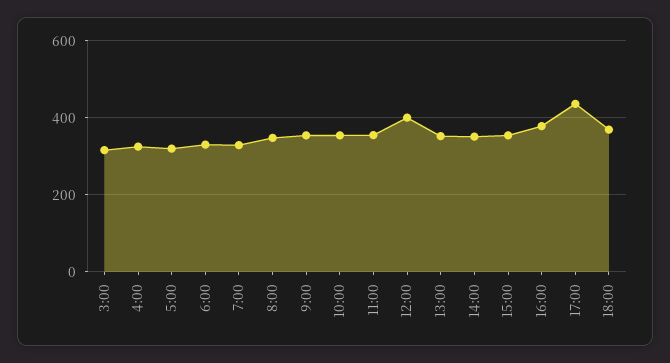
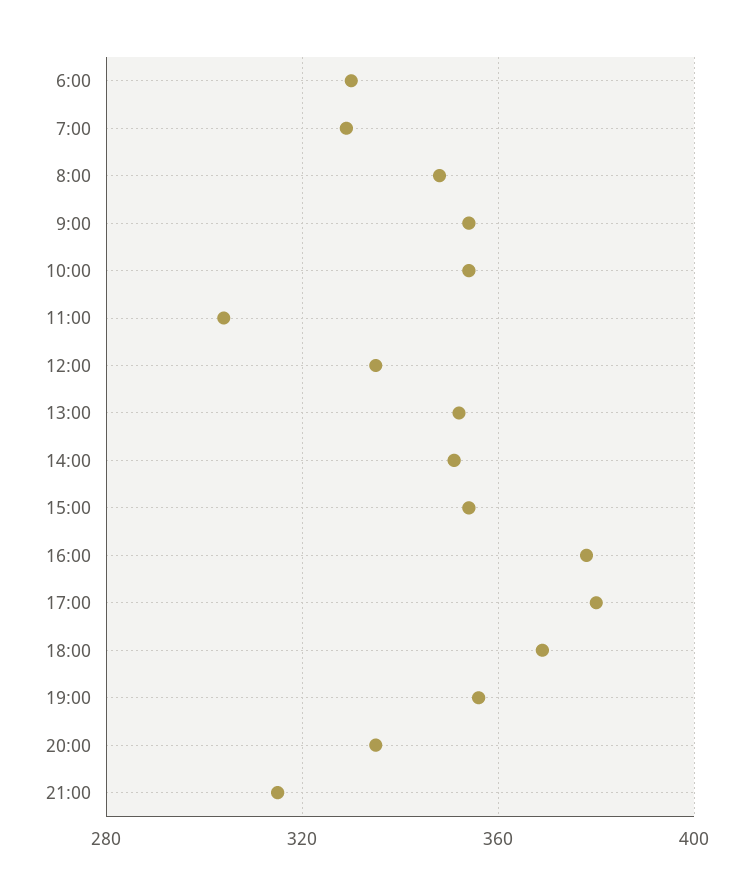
3:00: 320 -> none
4:00: 320 -> none
5:00: 320 -> none
11:00: 360 -> 305
12:00: 400 -> 335
17:00: 440 -> 380
19:00: none -> 355
20:00: none -> 335
21:00: none -> 315

